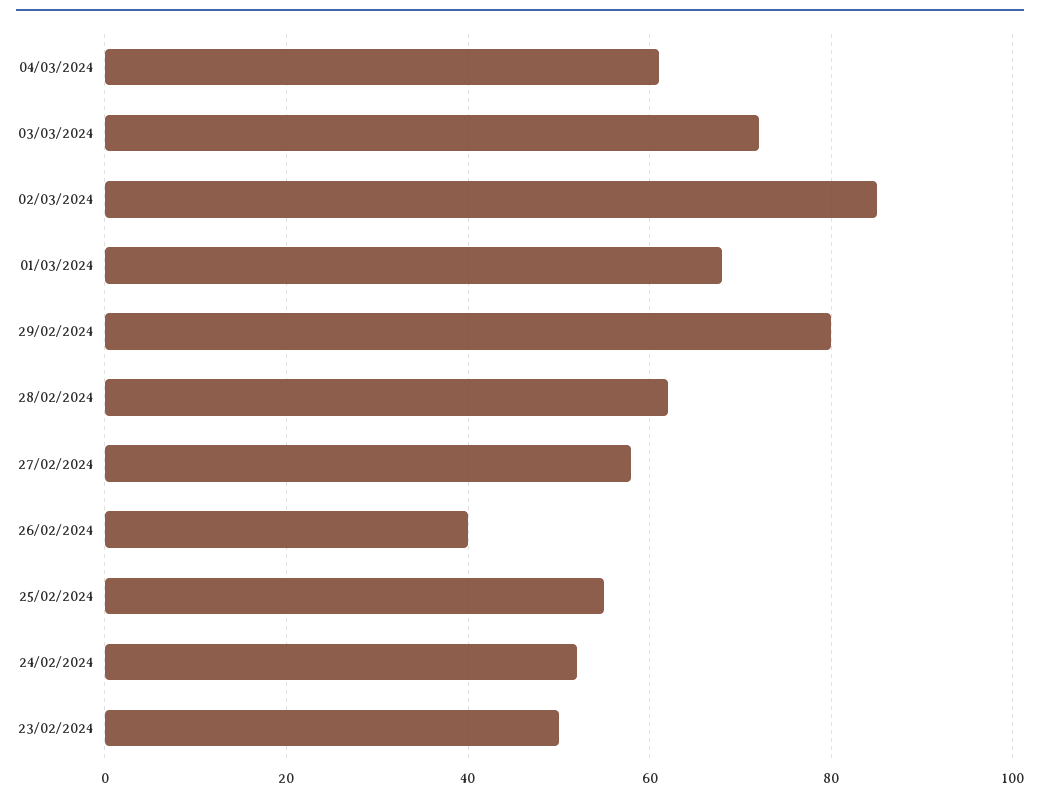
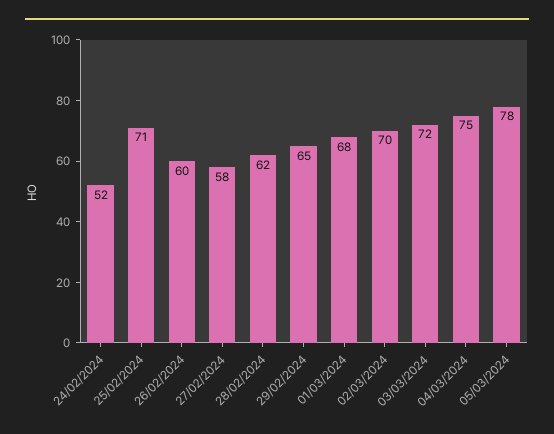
04/03/2024: 60 -> 75
02/03/2024: 85 -> 70
29/02/2024: 80 -> 65
26/02/2024: 40 -> 60
25/02/2024: 55 -> 71
23/02/2024: 50 -> none
05/03/2024: none -> 78

